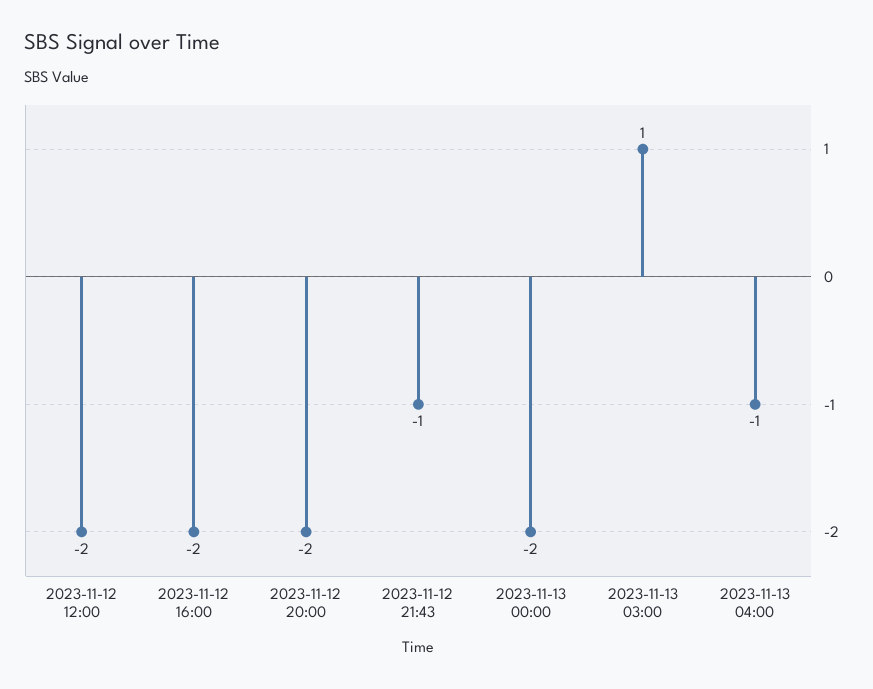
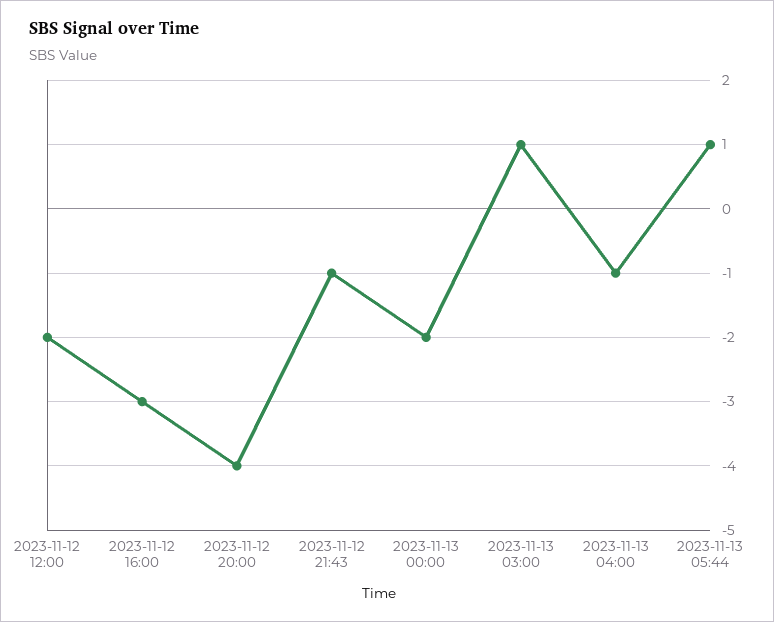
2023-11-12 16:00: -2 -> -3
2023-11-12 20:00: -2 -> -4
2023-11-13 05:44: none -> 1

